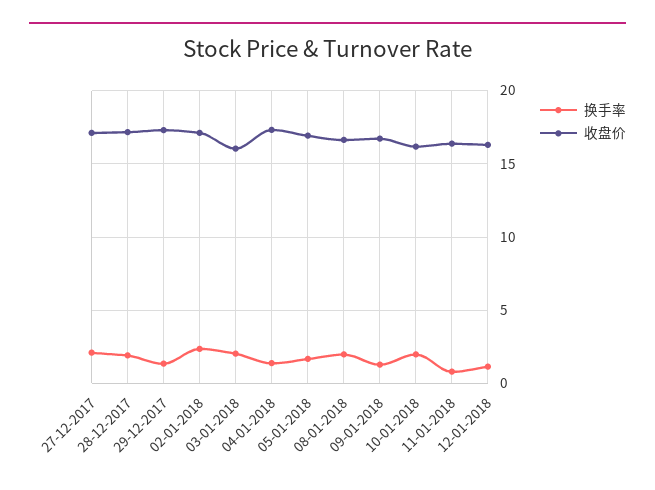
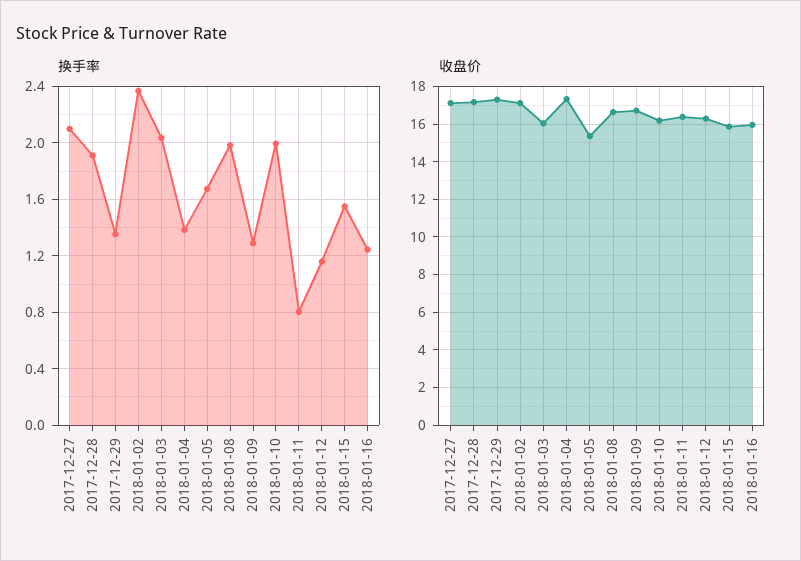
收盘价, 05-01-2018: 17 -> 15.5
换手率, 2018-01-15: none -> 1.55
换手率, 2018-01-16: none -> 1.25
收盘价, 2018-01-15: none -> 16
收盘价, 2018-01-16: none -> 16

